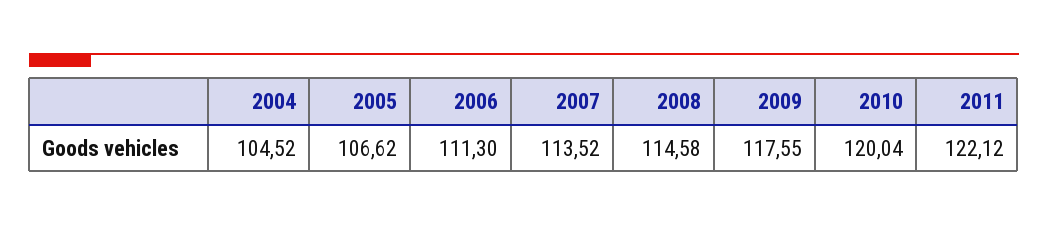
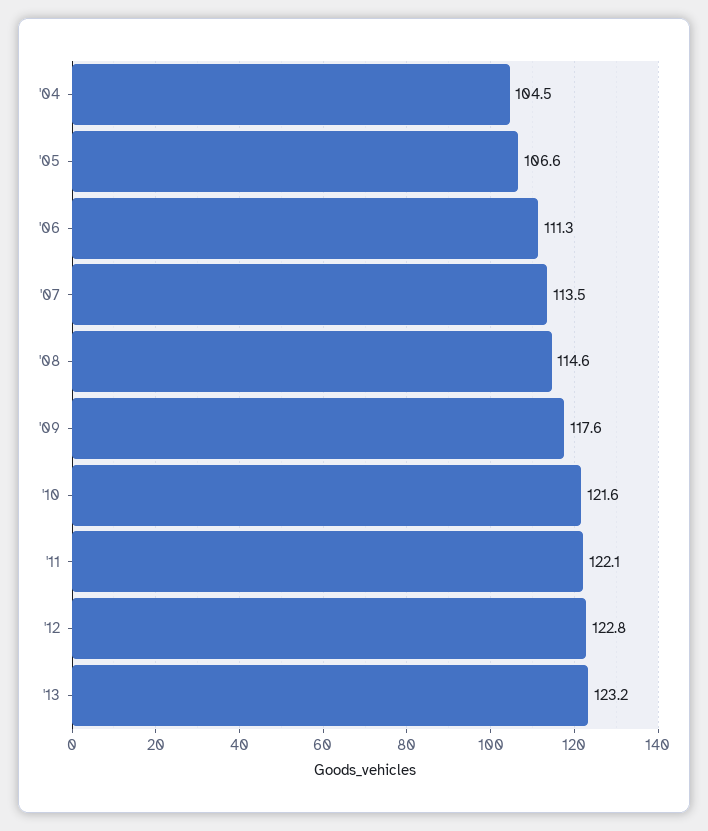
2010: 120.04 -> 121.6
'12: none -> 122.8
'13: none -> 123.2

